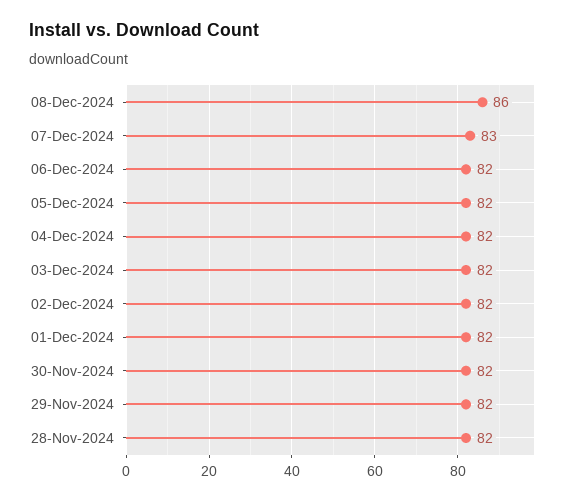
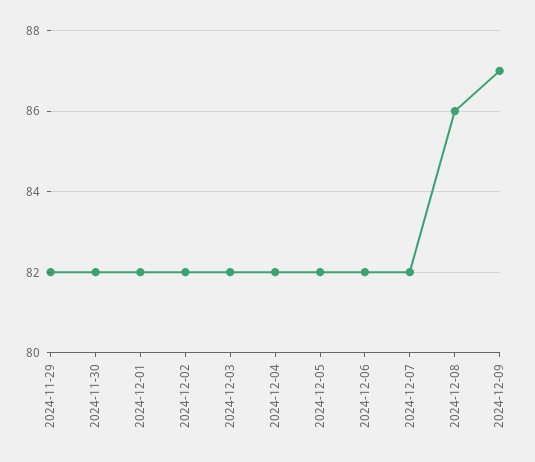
07-Dec-2024: 83 -> 82
28-Nov-2024: 82 -> none
2024-12-09: none -> 87

